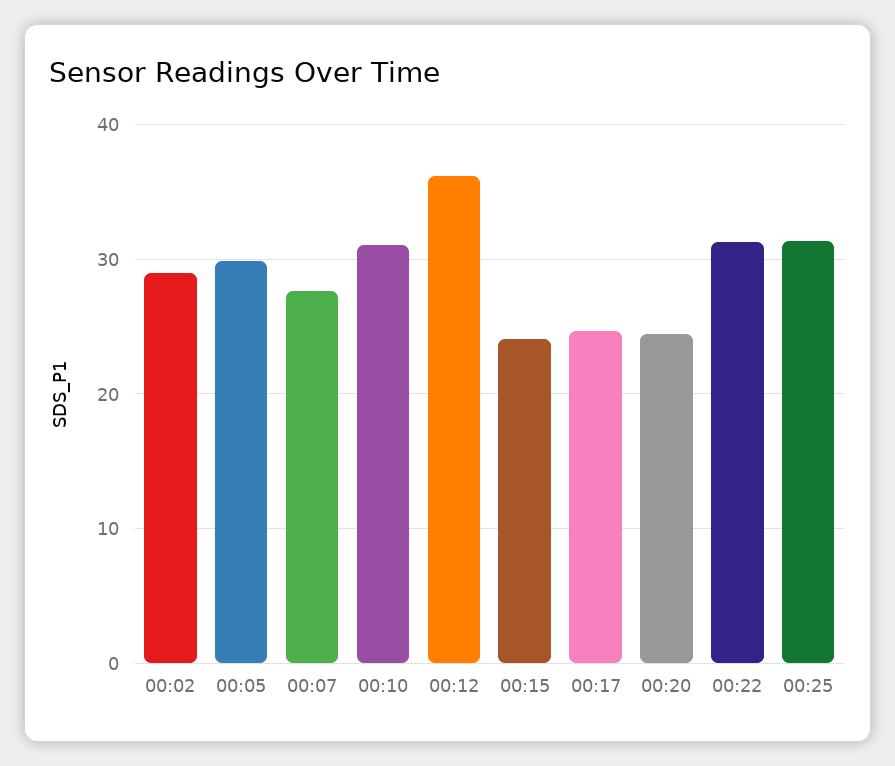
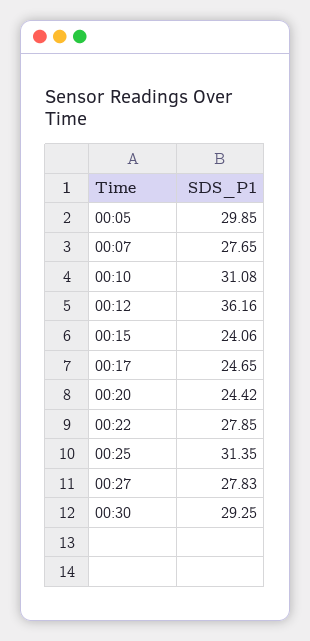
00:02: 29 -> none
00:22: 31 -> 27.85
00:27: none -> 27.83
00:30: none -> 29.25

